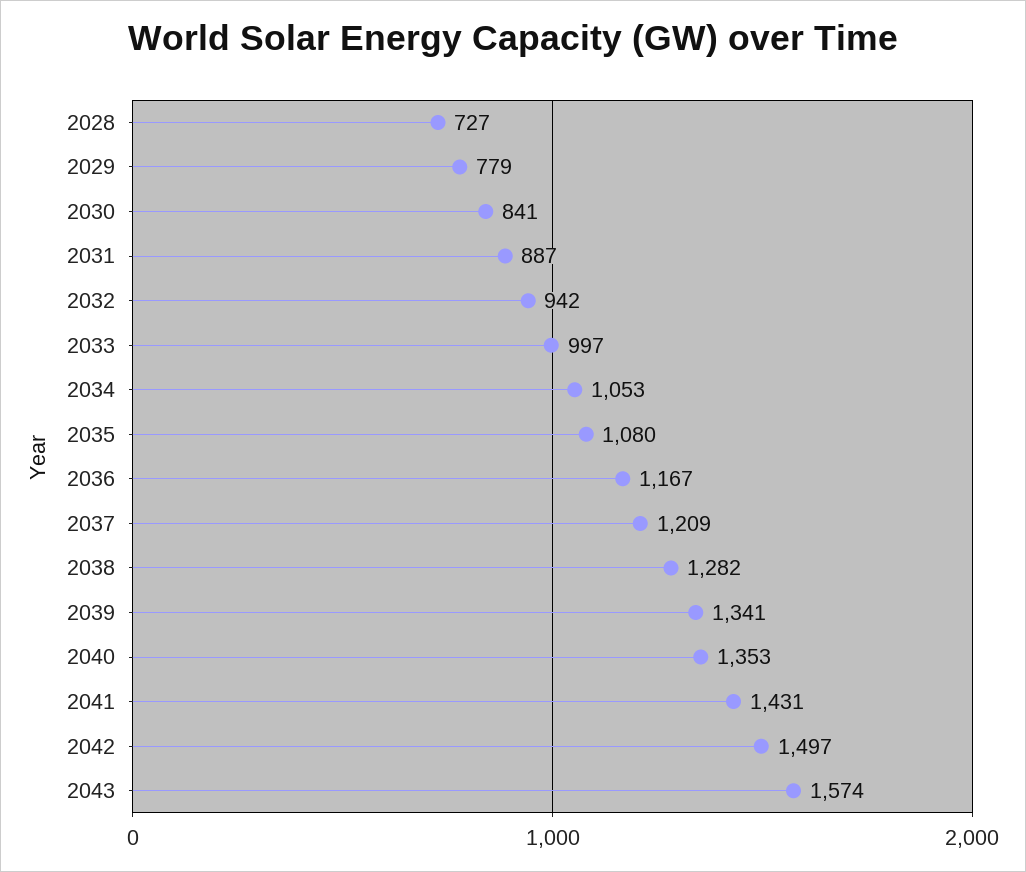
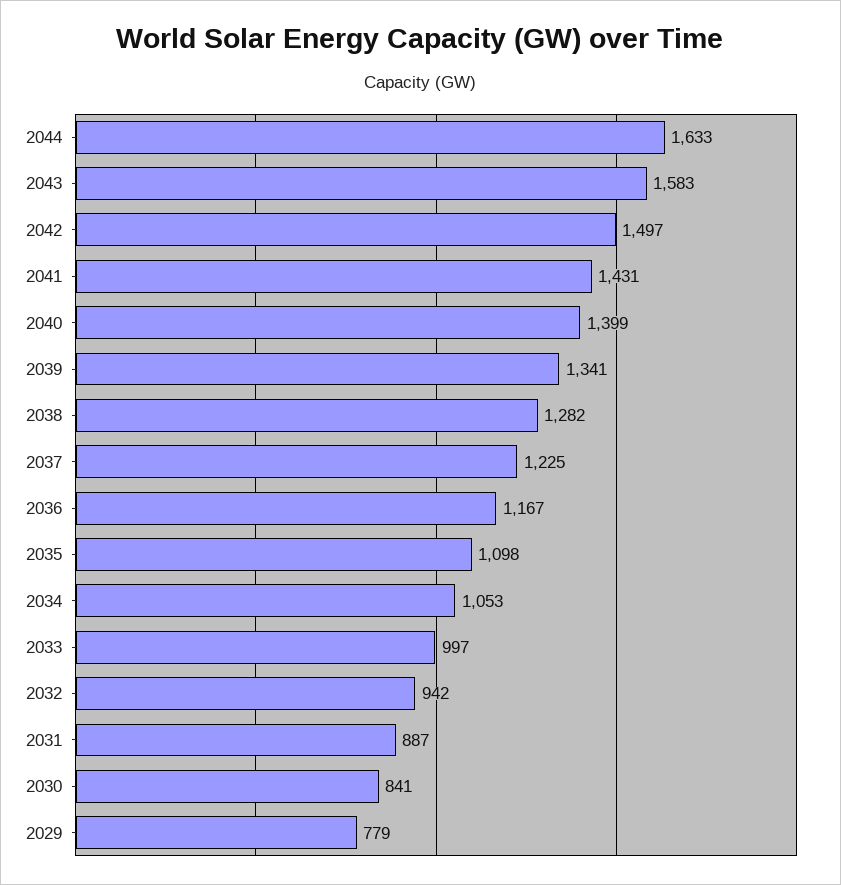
2028: 727 -> none
2035: 1080 -> 1098
2037: 1209 -> 1225
2040: 1353 -> 1399
2043: 1574 -> 1583
2044: none -> 1633

